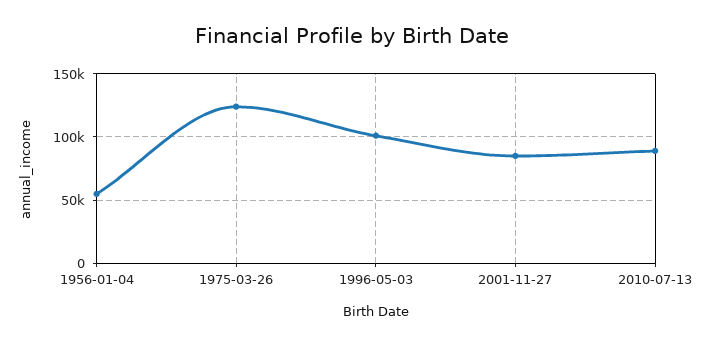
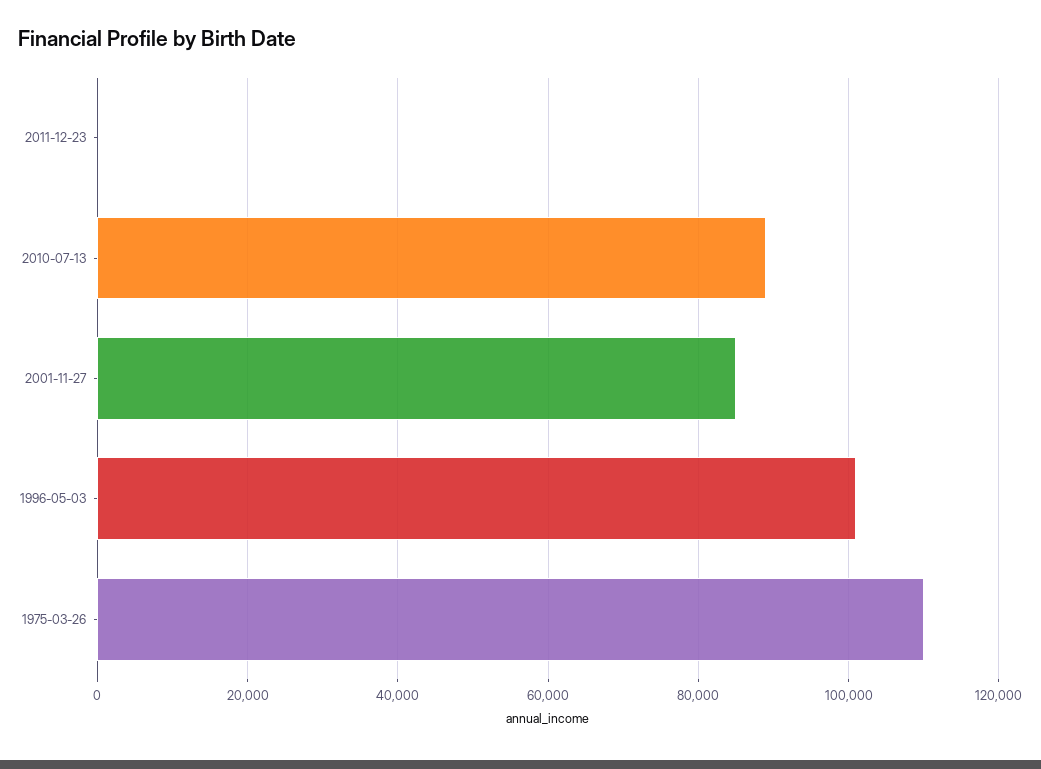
1956-01-04: 55000 -> none
1975-03-26: 125000 -> 110000
2011-12-23: none -> 0

